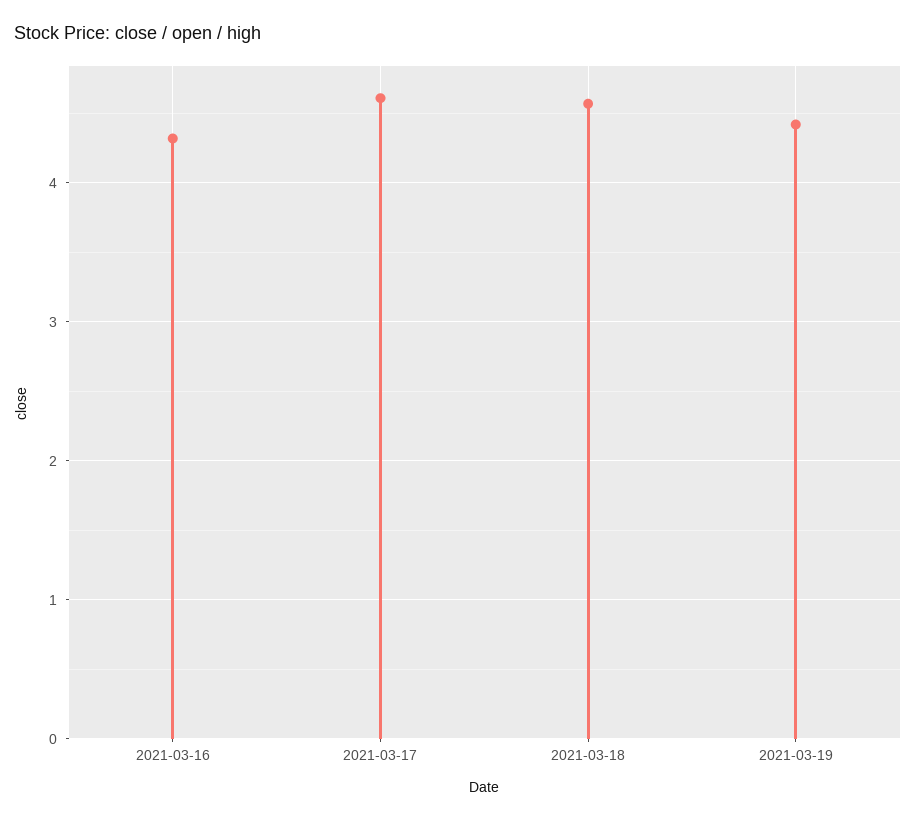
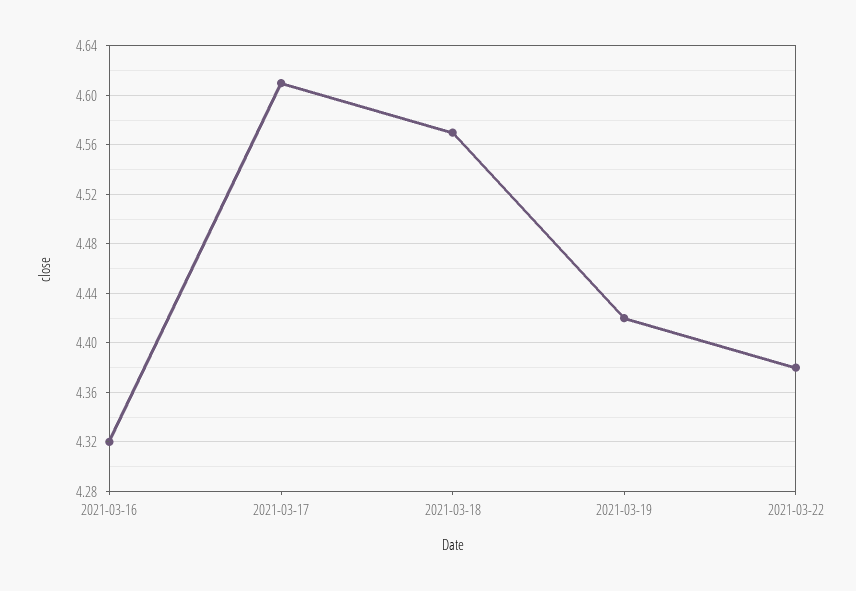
2021-03-22: none -> 4.38

